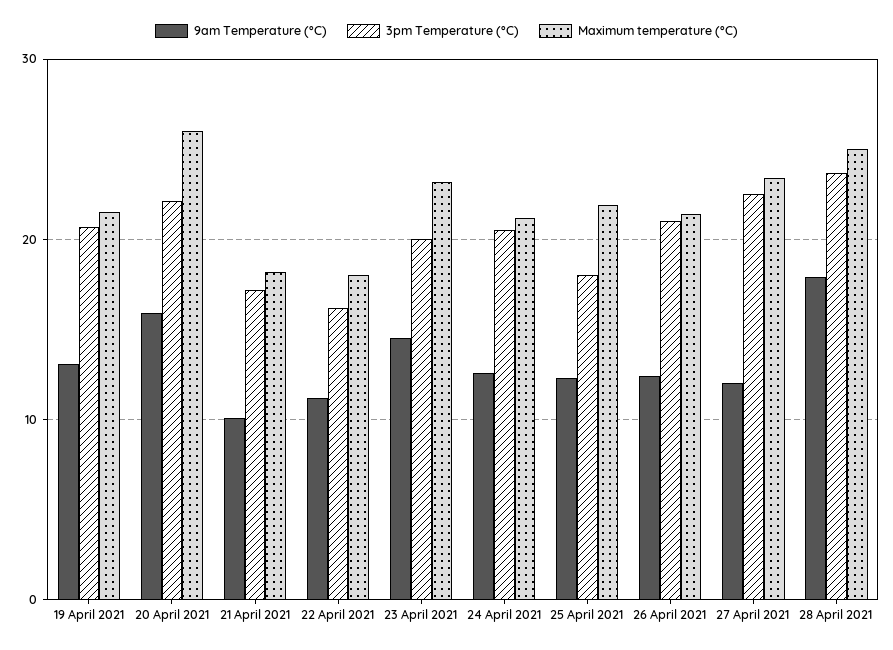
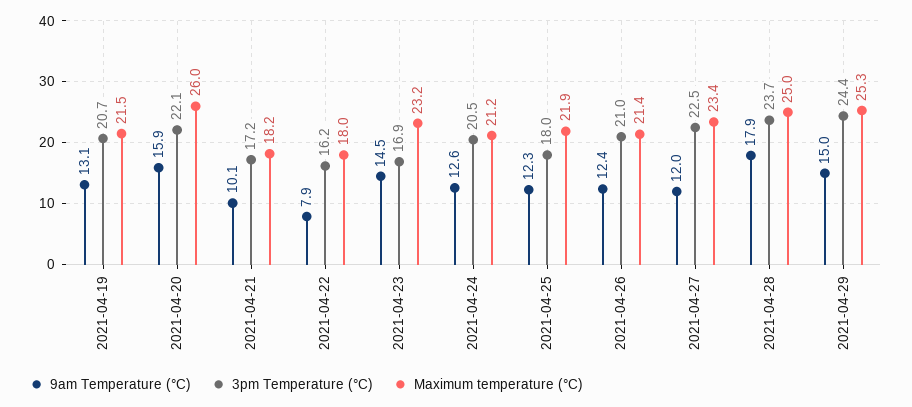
9am Temperature (°C), 22 April 2021: 11 -> 7.9
3pm Temperature (°C), 23 April 2021: 20 -> 16.9
9am Temperature (°C), 2021-04-29: none -> 15
3pm Temperature (°C), 2021-04-29: none -> 24.4
Maximum temperature (°C), 2021-04-29: none -> 25.3

